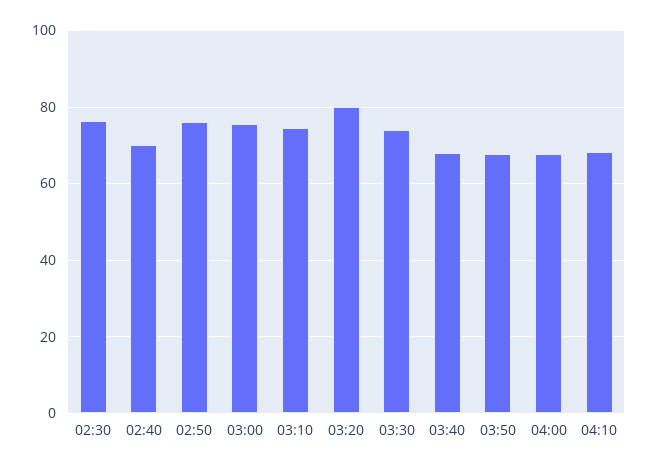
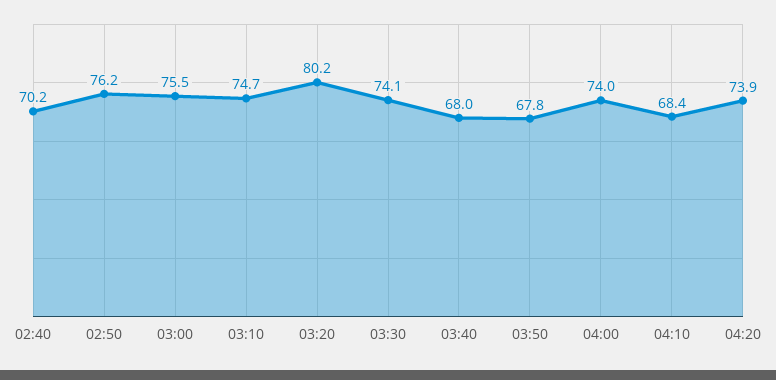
02:30: 76 -> none
04:00: 68 -> 74
04:20: none -> 73.9

